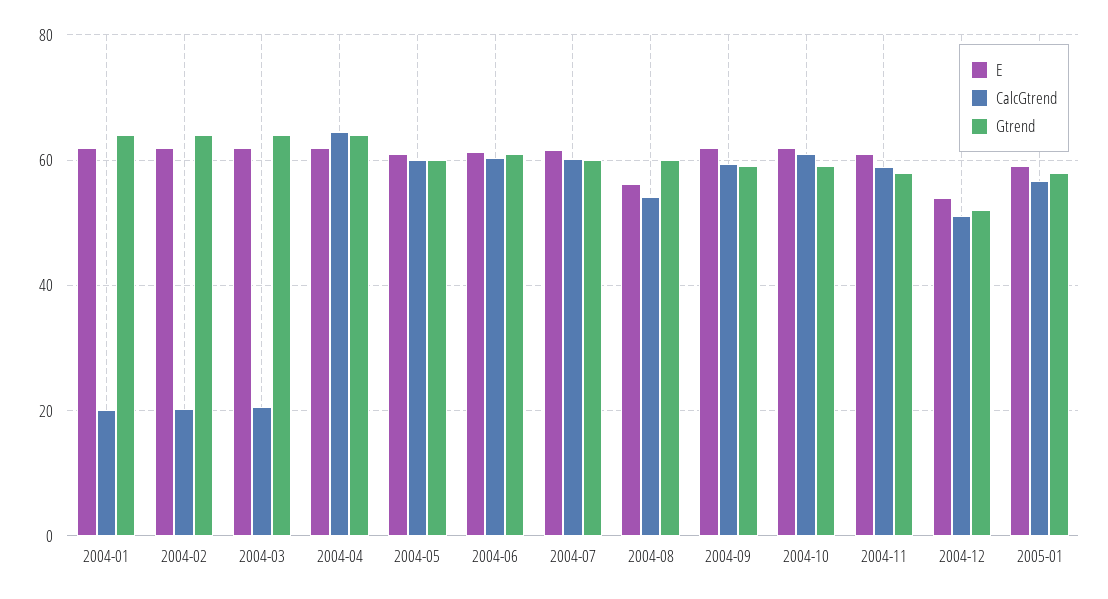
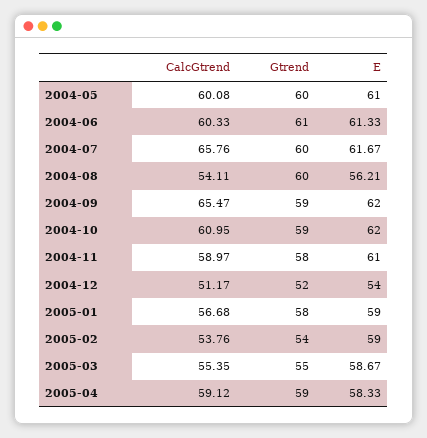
E, 2004-01: 62 -> none
CalcGtrend, 2004-01: 20 -> none
Gtrend, 2004-01: 64 -> none
E, 2004-02: 62 -> none
CalcGtrend, 2004-02: 20 -> none
Gtrend, 2004-02: 64 -> none
E, 2004-03: 62 -> none
CalcGtrend, 2004-03: 20 -> none
Gtrend, 2004-03: 64 -> none
E, 2004-04: 62 -> none
CalcGtrend, 2004-04: 64 -> none
Gtrend, 2004-04: 64 -> none
CalcGtrend, 2004-07: 60 -> 65.76
CalcGtrend, 2004-09: 60 -> 65.47
CalcGtrend, 2005-02: none -> 53.76
Gtrend, 2005-02: none -> 54
E, 2005-02: none -> 59
CalcGtrend, 2005-03: none -> 55.35
Gtrend, 2005-03: none -> 55
E, 2005-03: none -> 58.67
CalcGtrend, 2005-04: none -> 59.12
Gtrend, 2005-04: none -> 59
E, 2005-04: none -> 58.33

